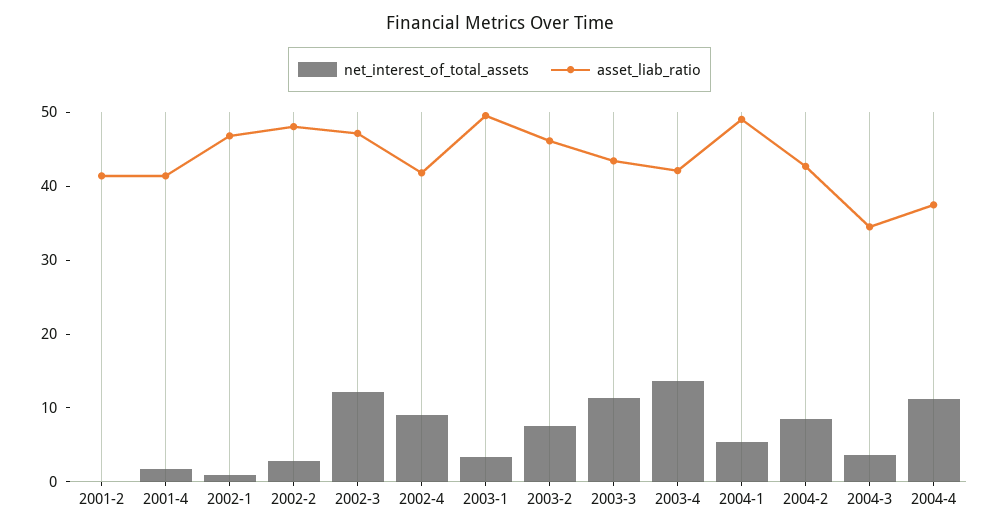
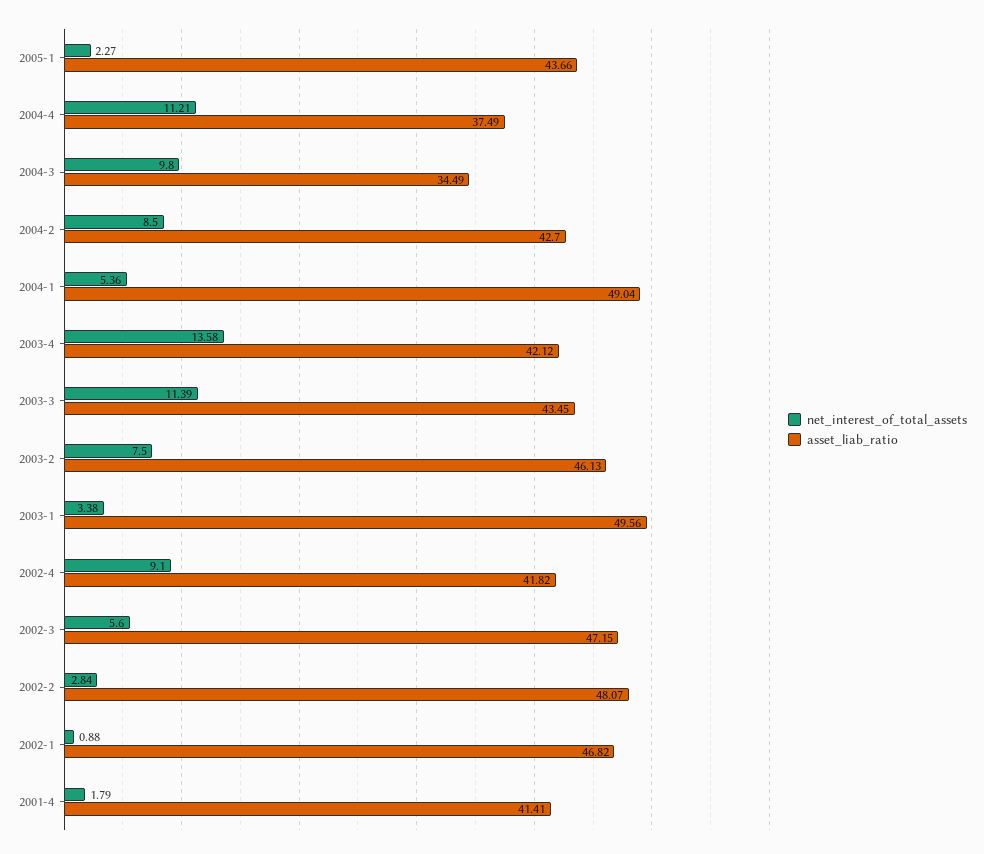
net_interest_of_total_assets, 2001-2: 0 -> none
asset_liab_ratio, 2001-2: 42 -> none
net_interest_of_total_assets, 2002-3: 12 -> 5.6
net_interest_of_total_assets, 2004-3: 4 -> 9.8
net_interest_of_total_assets, 2005-1: none -> 2.27
asset_liab_ratio, 2005-1: none -> 43.66

